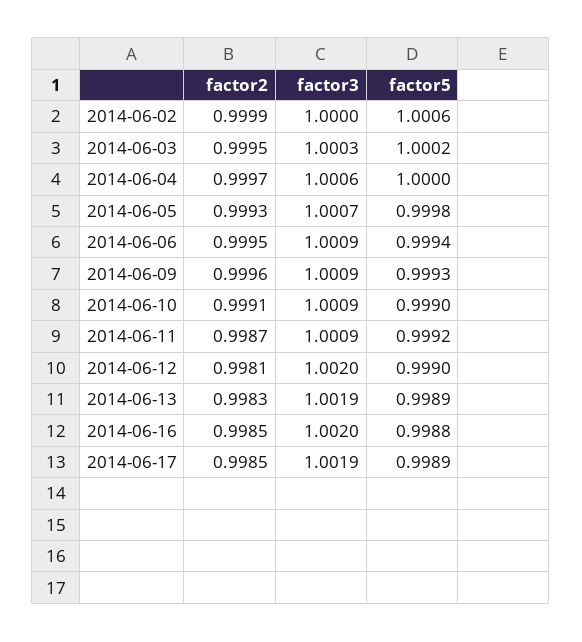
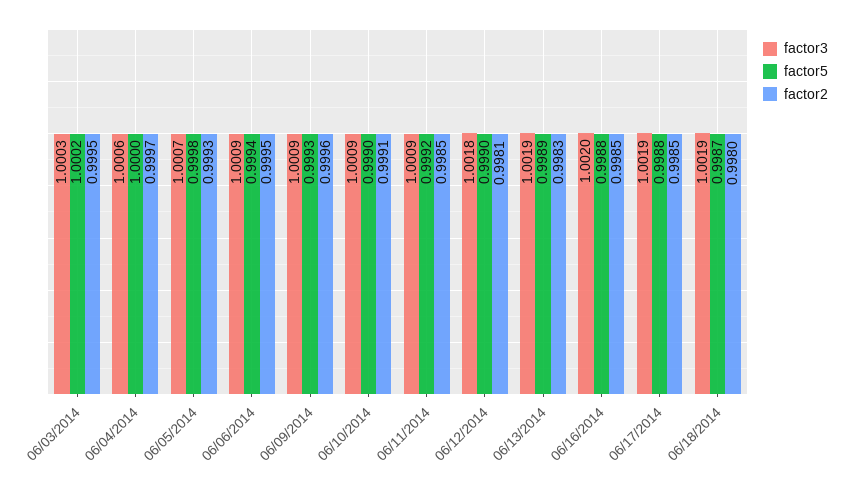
factor2, 2014-06-02: 0.9999 -> none
factor3, 2014-06-02: 1 -> none
factor5, 2014-06-02: 1.0006 -> none
factor2, 2014-06-11: 0.9987 -> 0.9985
factor3, 2014-06-12: 1.002 -> 1.0018
factor5, 2014-06-17: 0.9989 -> 0.9988
factor3, 06/18/2014: none -> 1.0019
factor5, 06/18/2014: none -> 0.9987
factor2, 06/18/2014: none -> 0.998

